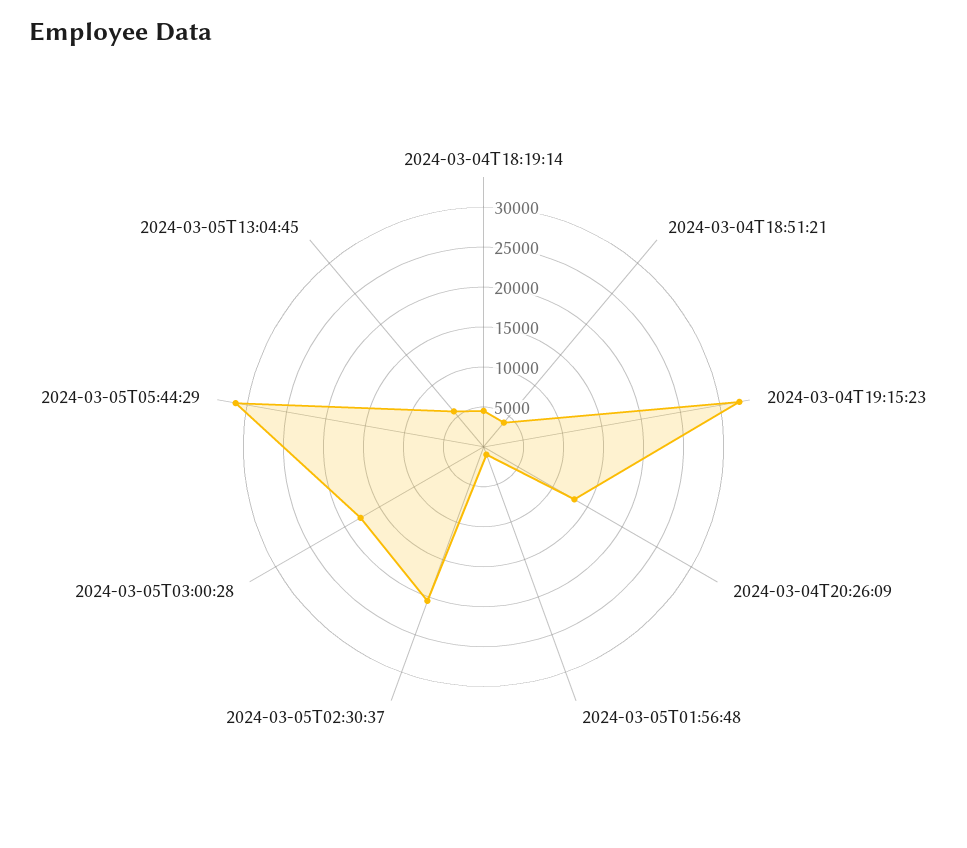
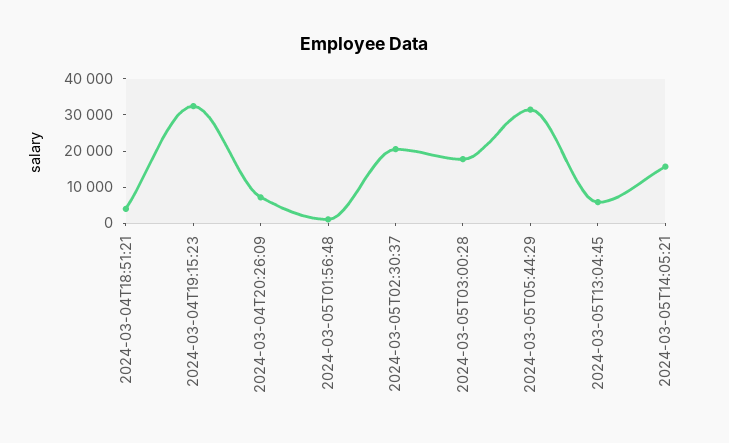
2024-03-04T18:19:14: 5000 -> none
2024-03-04T20:26:09: 12500 -> 7500
2024-03-05T14:05:21: none -> 15000

